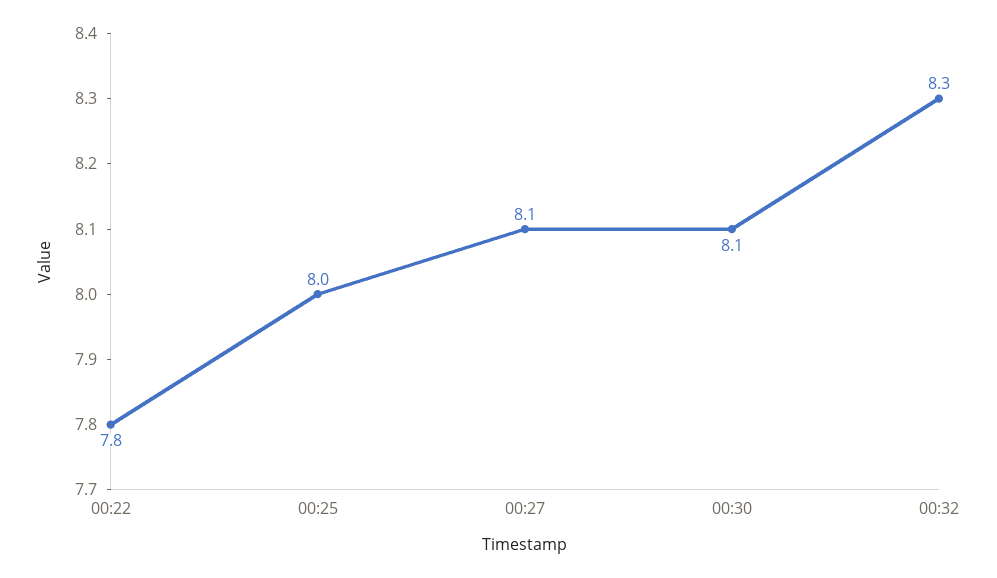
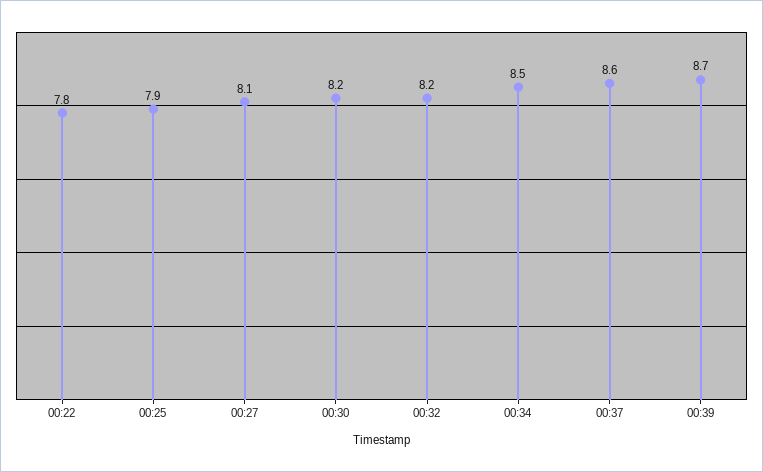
00:25: 8 -> 7.9
00:30: 8.1 -> 8.2
00:32: 8.3 -> 8.2
00:34: none -> 8.5
00:37: none -> 8.6
00:39: none -> 8.7

